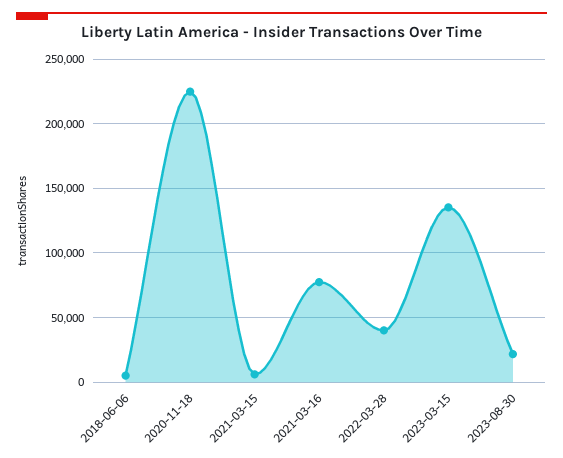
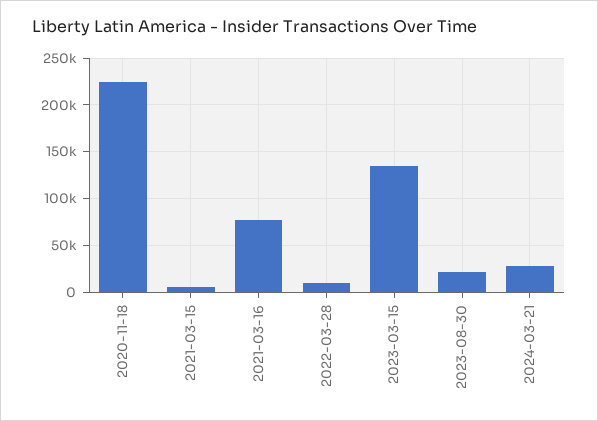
2018-06-06: 5000 -> none
2022-03-28: 40000 -> 10000
2024-03-21: none -> 30000

